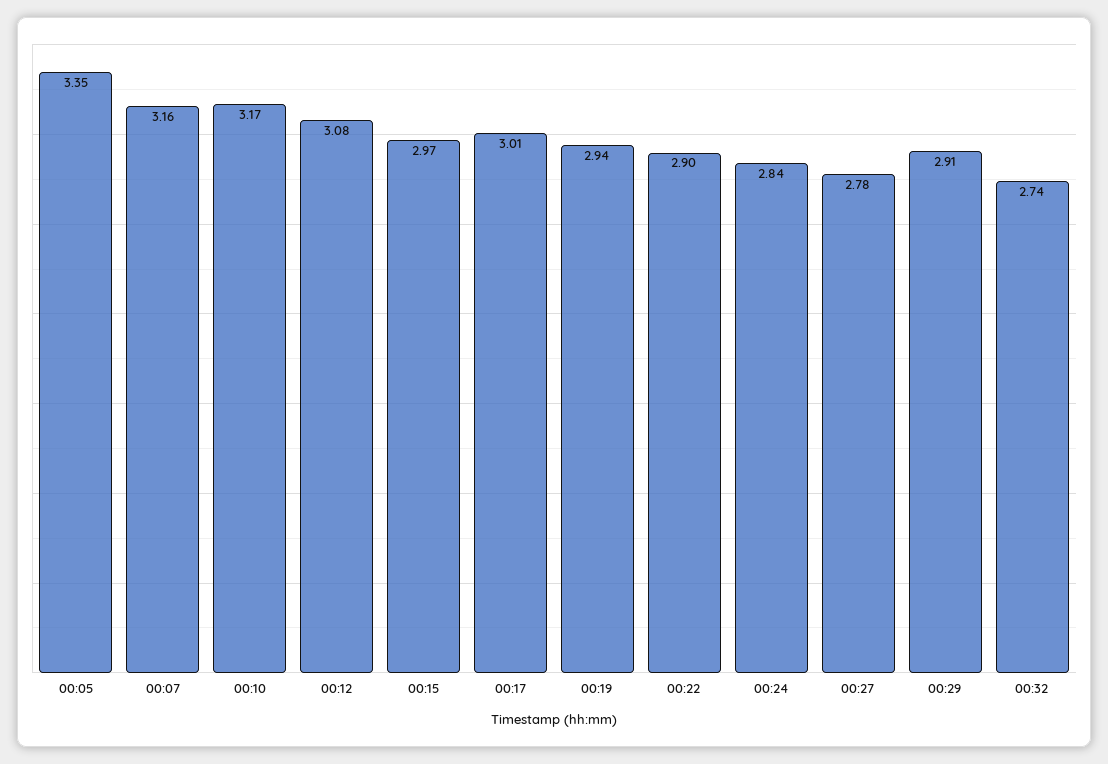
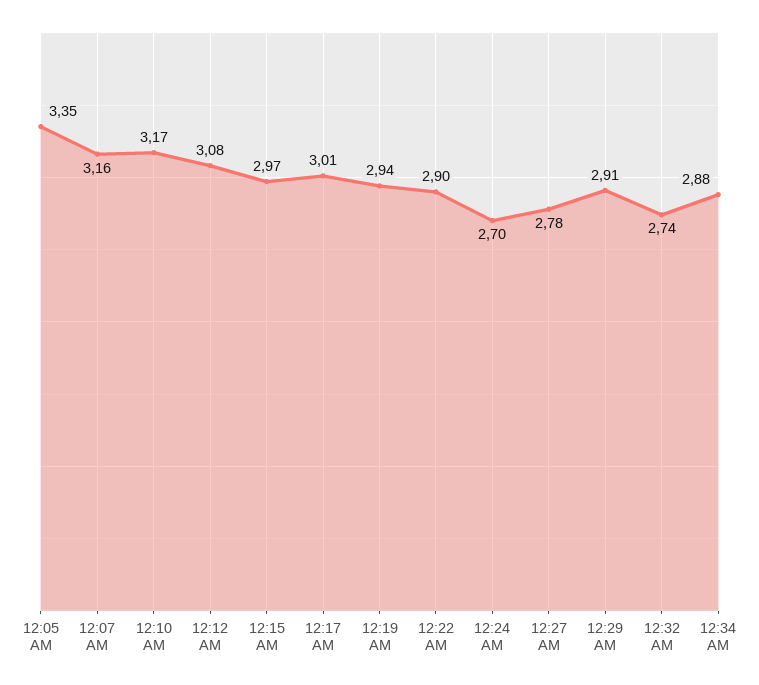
00:24: 2.84 -> 2.7
12:34 AM: none -> 2.88

